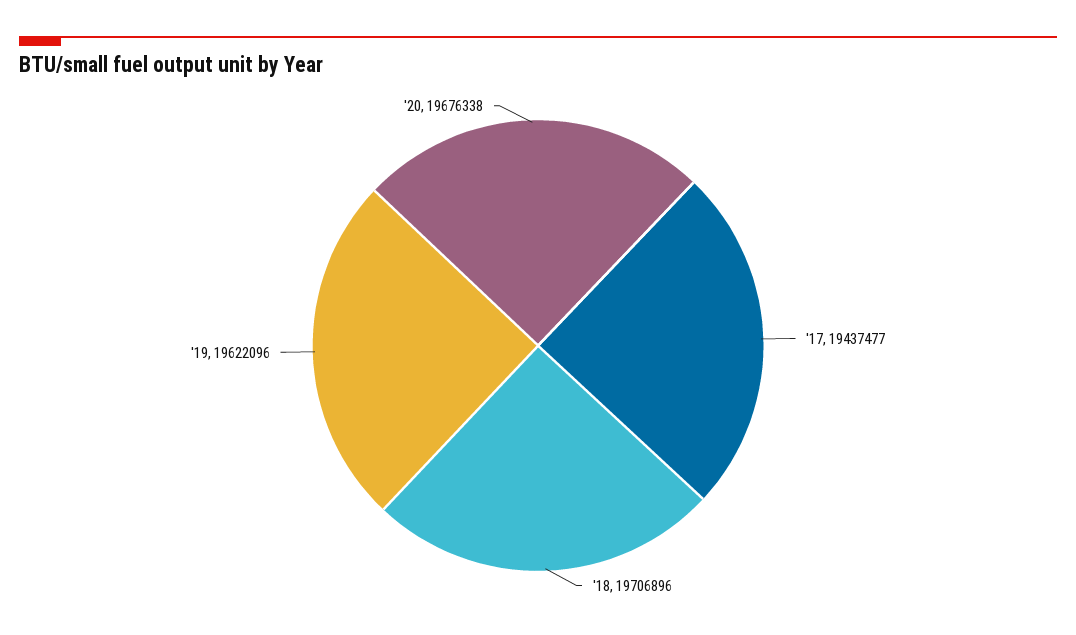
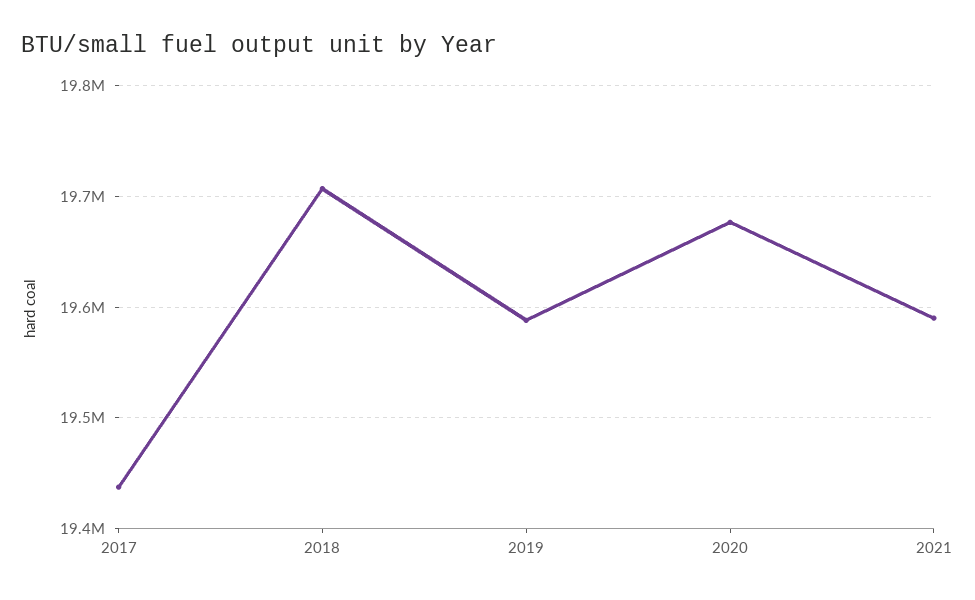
'19: 19622096 -> 19590000
2021: none -> 19590000

